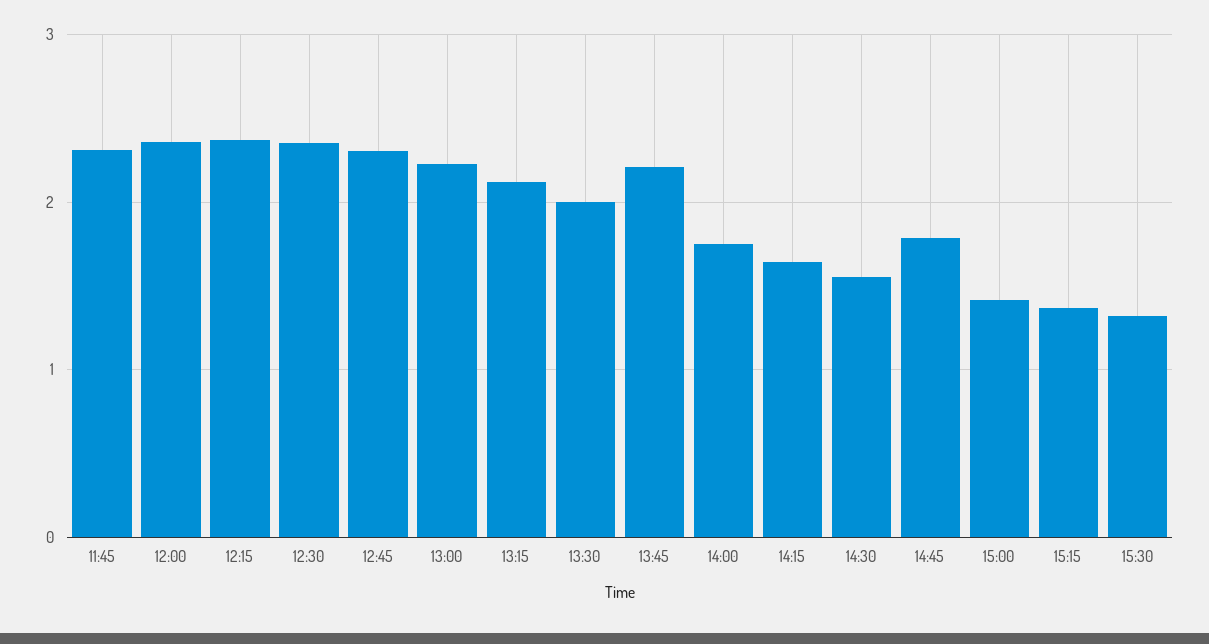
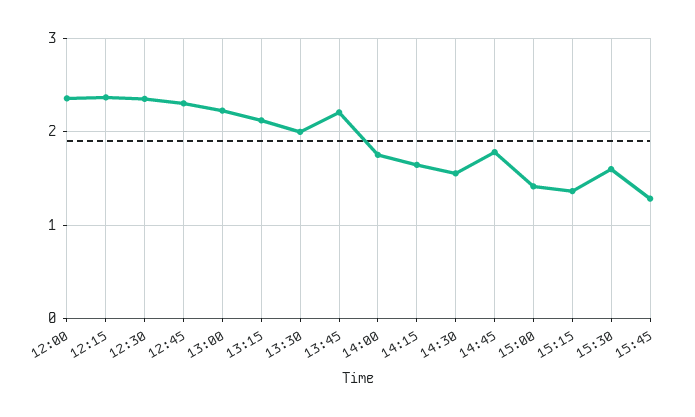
11:45: 2.3 -> none
15:30: 1.3 -> 1.6
15:45: none -> 1.3

